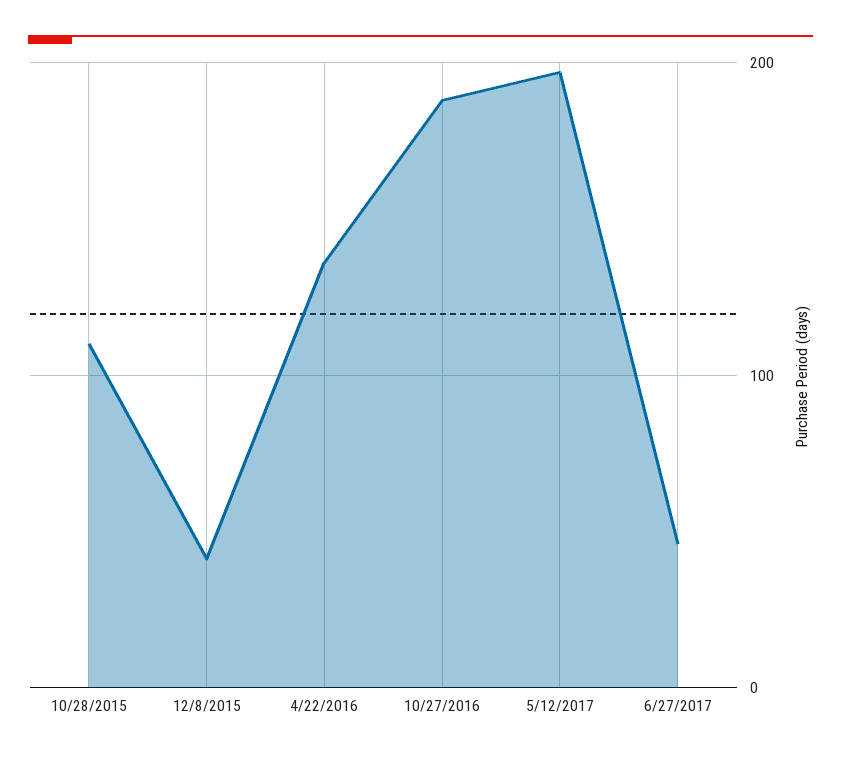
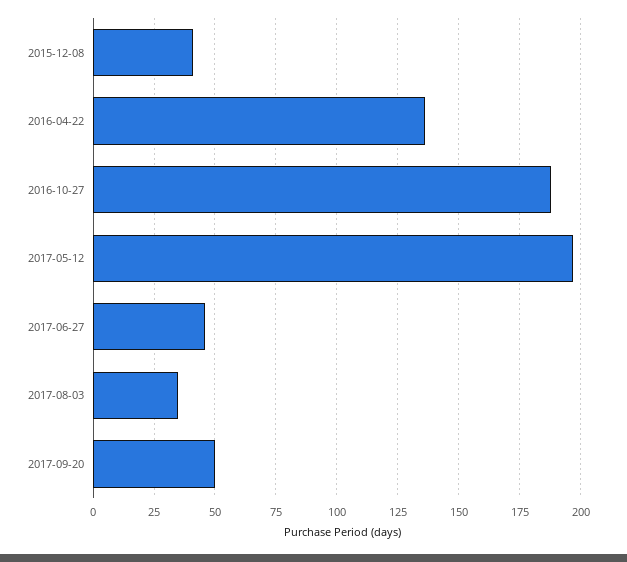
10/28/2015: 110 -> none
2017-08-03: none -> 35
2017-09-20: none -> 50

